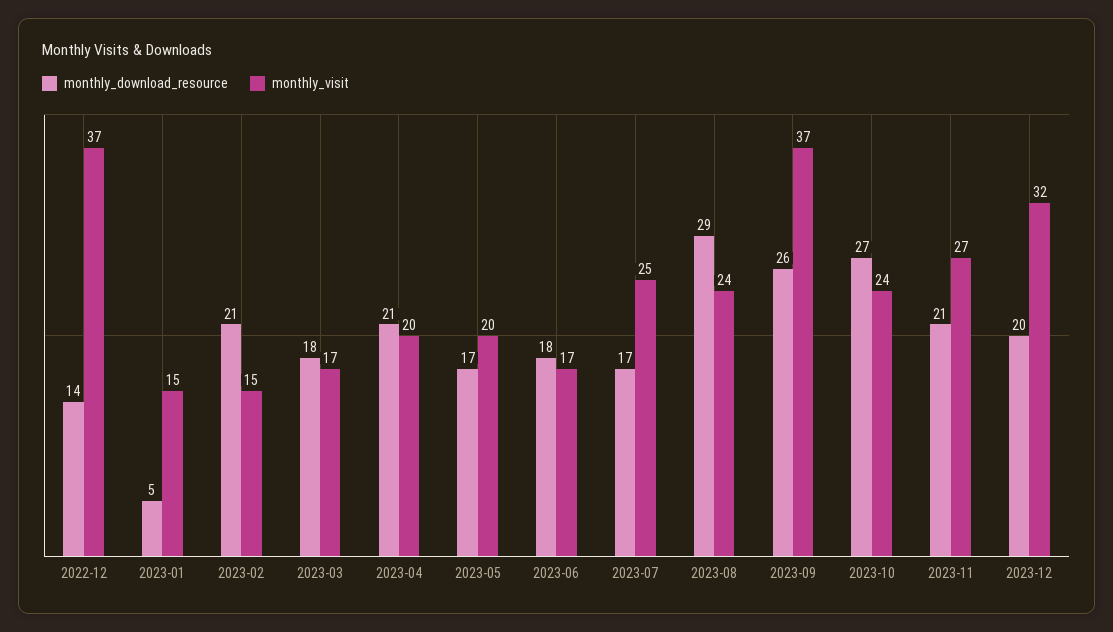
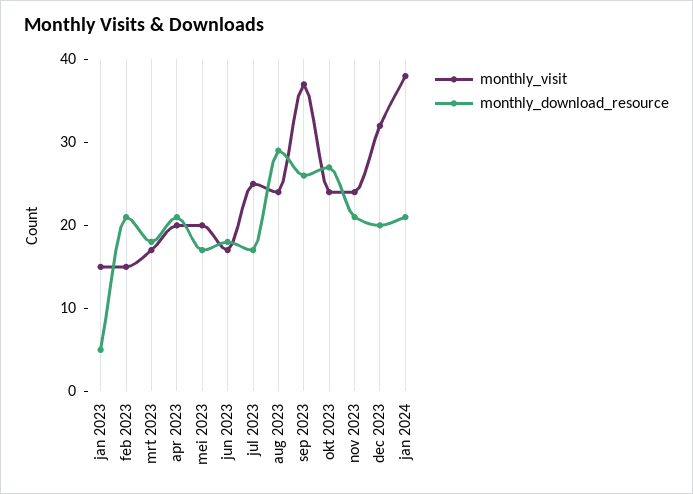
monthly_download_resource, 2022-12: 14 -> none
monthly_visit, 2022-12: 37 -> none
monthly_visit, 2023-11: 27 -> 24
monthly_visit, jan 2024: none -> 38
monthly_download_resource, jan 2024: none -> 21

